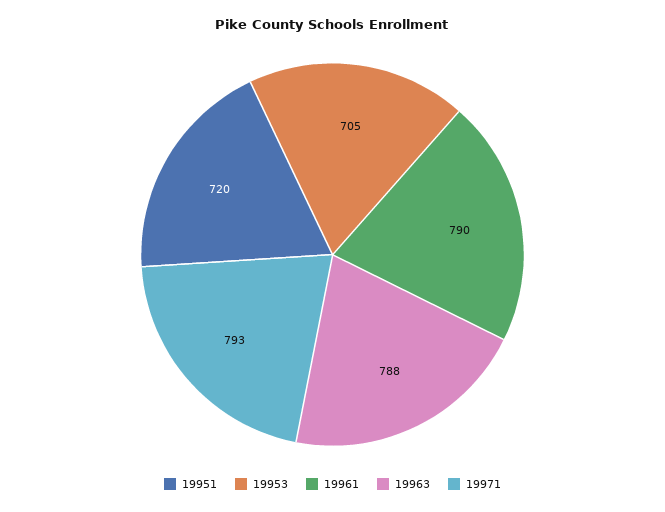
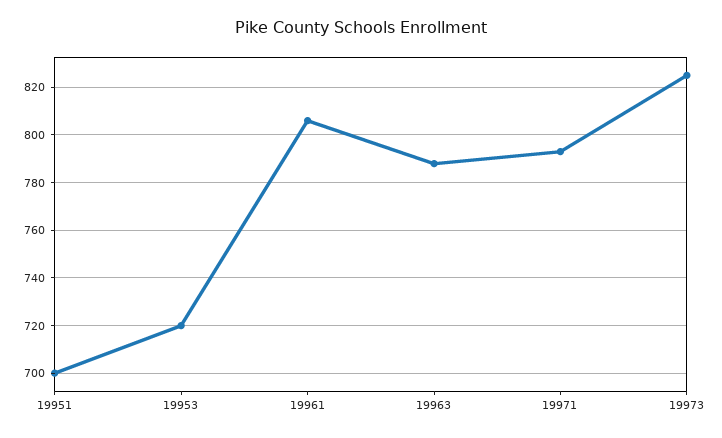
19951: 720 -> 700
19953: 705 -> 720
19961: 790 -> 805
19973: none -> 825

